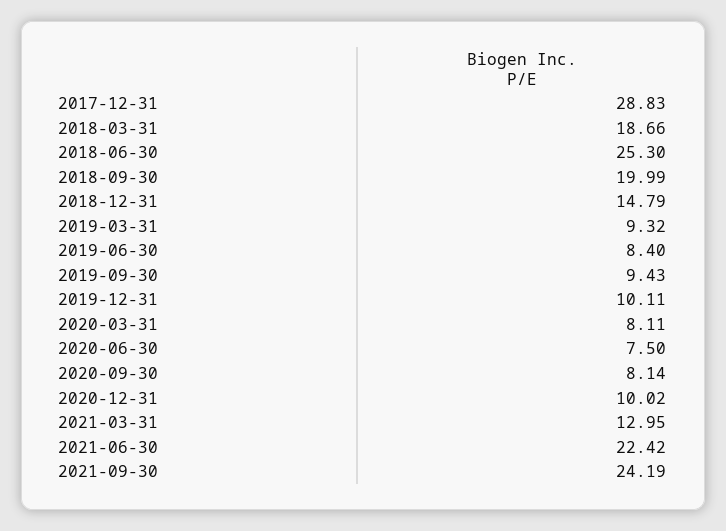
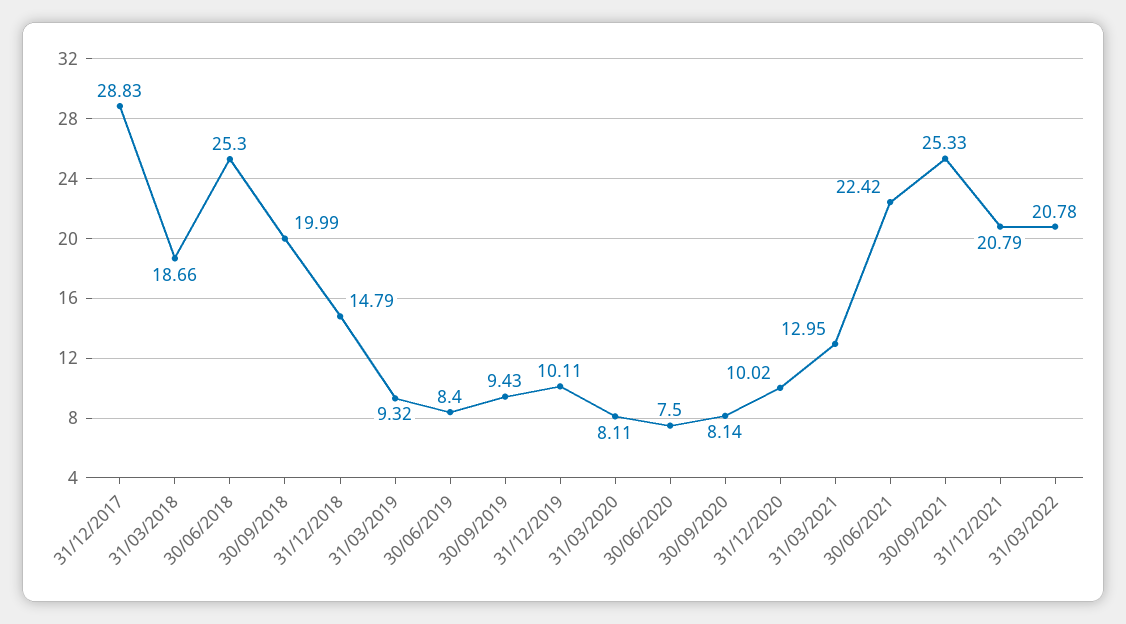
2021-09-30: 24.19 -> 25.33
31/12/2021: none -> 20.79
31/03/2022: none -> 20.78

